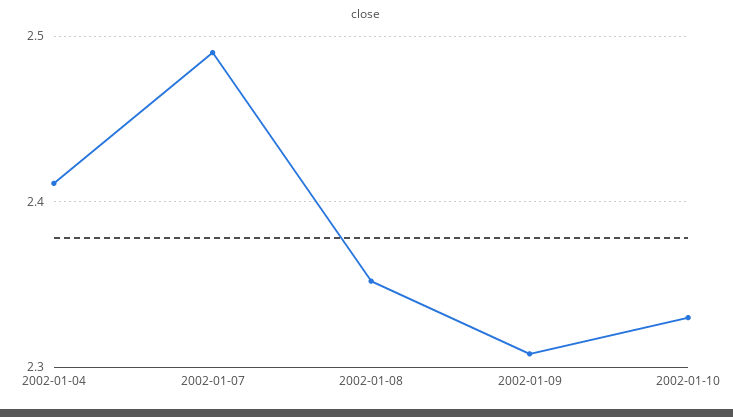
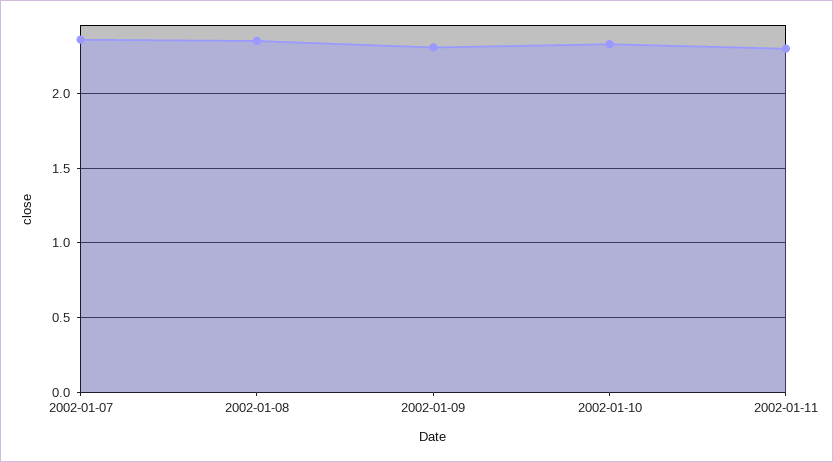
2002-01-04: 2.41 -> none
2002-01-07: 2.49 -> 2.35
2002-01-11: none -> 2.3

